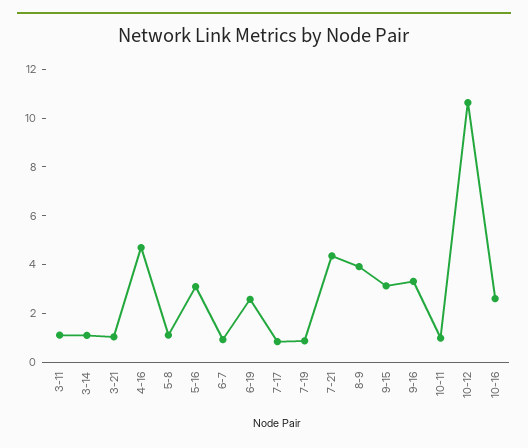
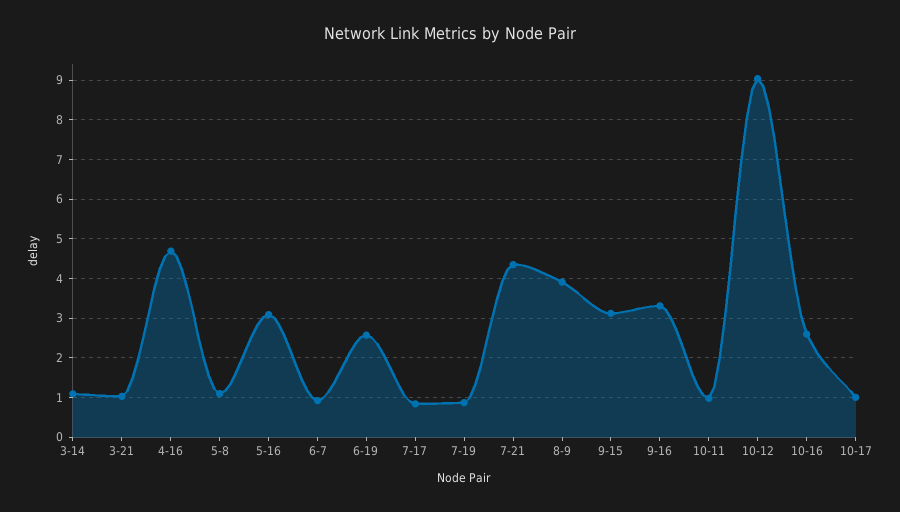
3-11: 1 -> none
10-12: 10.5 -> 9
10-17: none -> 1

